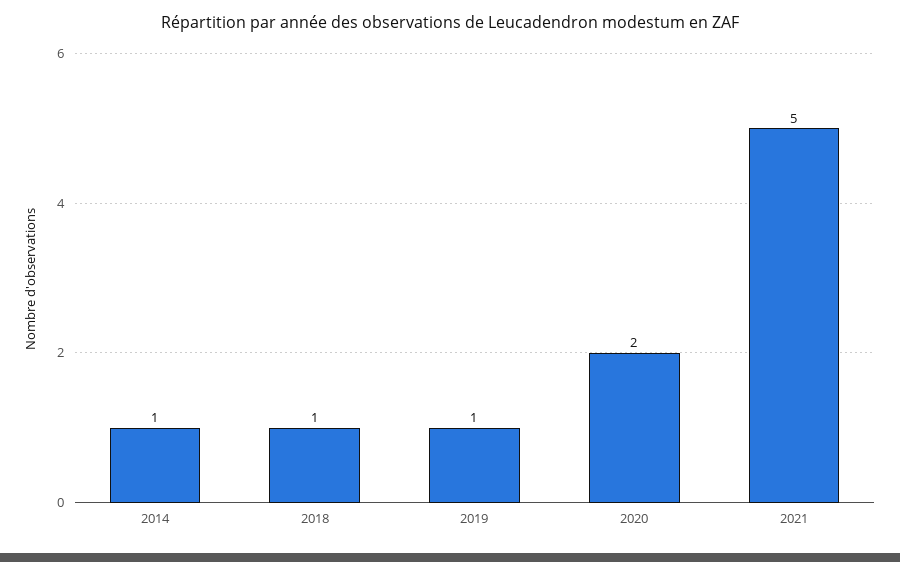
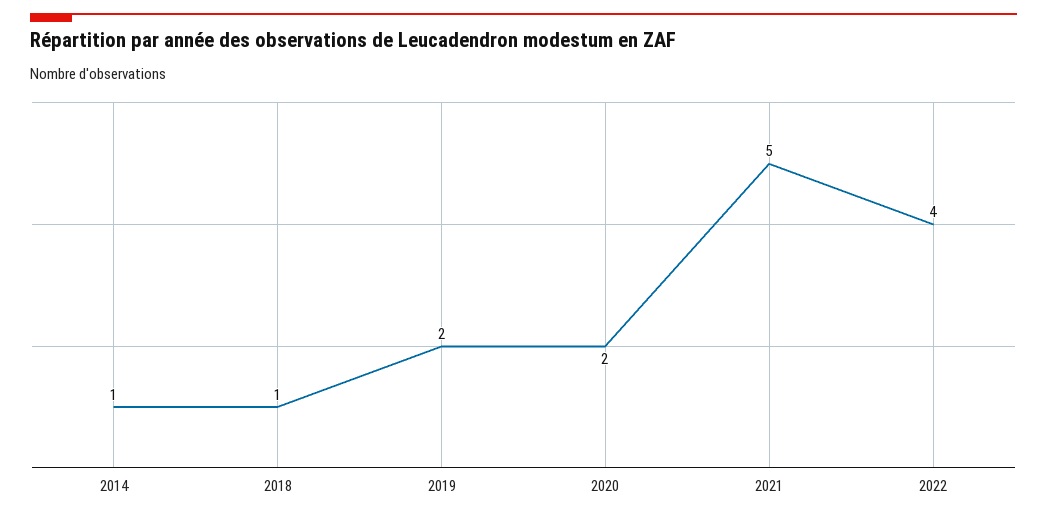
2019: 1 -> 2
2022: none -> 4

